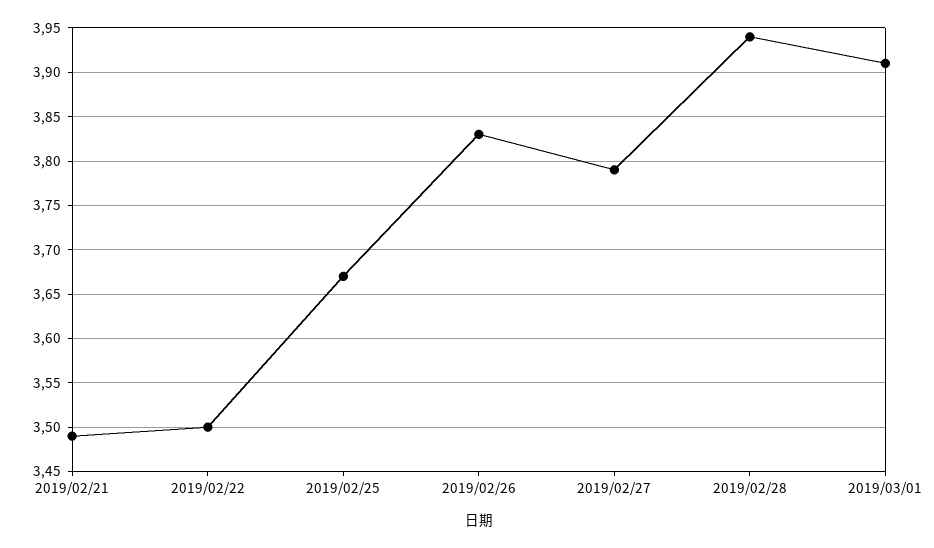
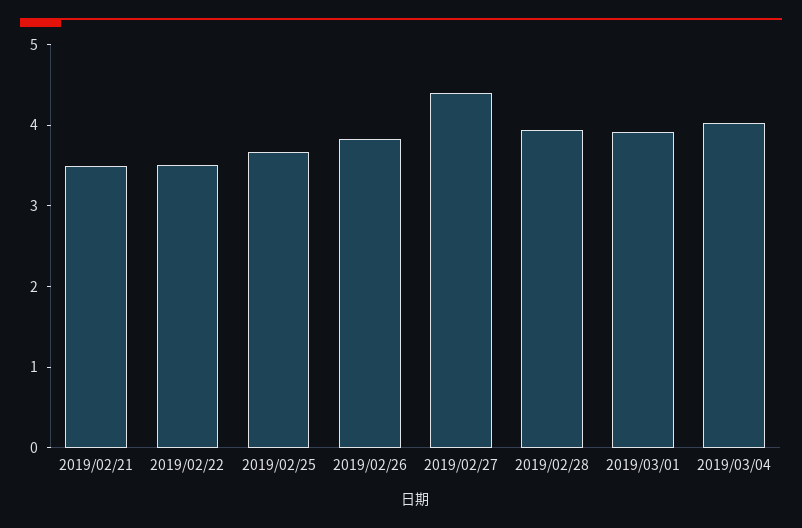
2019/02/27: 3.79 -> 4.4
2019/03/04: none -> 4

